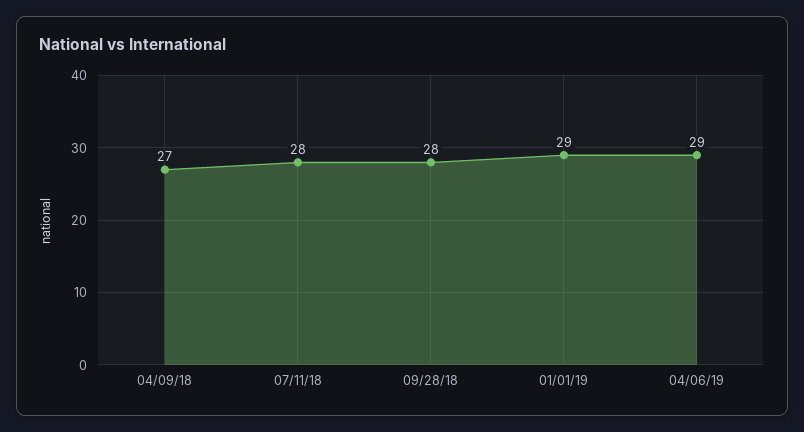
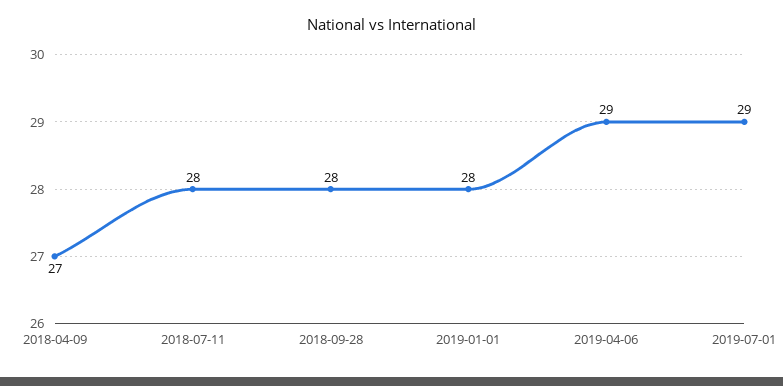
01/01/19: 29 -> 28
2019-07-01: none -> 29

